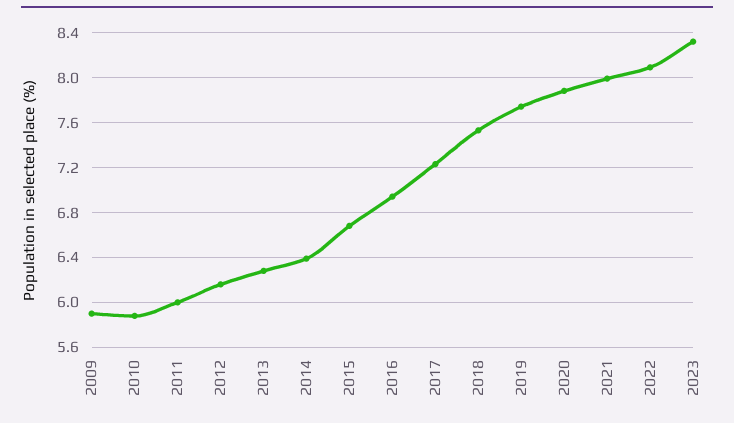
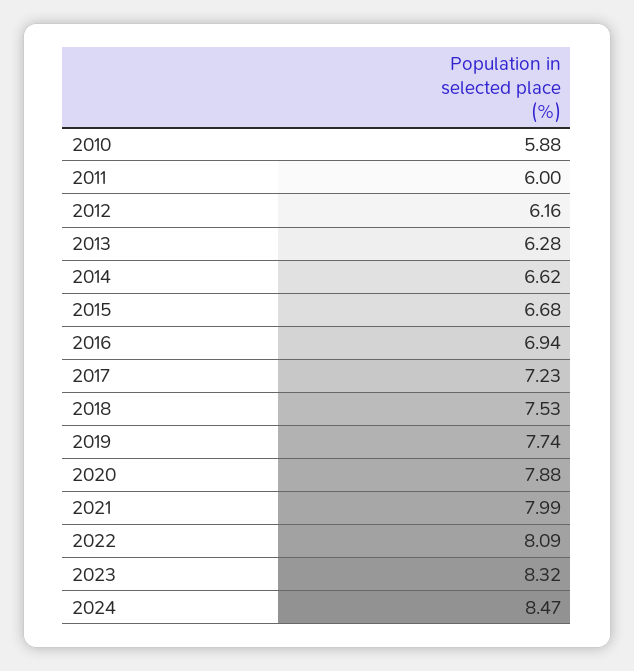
2009: 5.9 -> none
2014: 6.4 -> 6.62
2024: none -> 8.47

